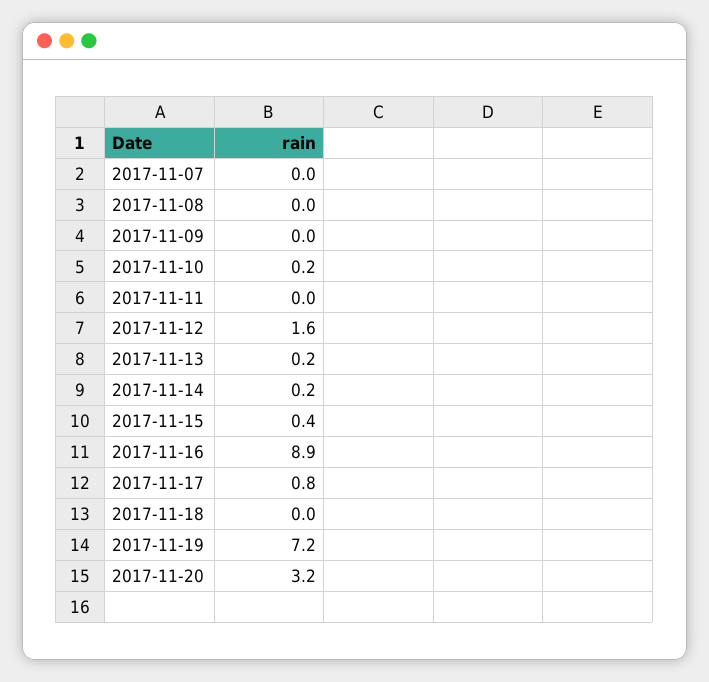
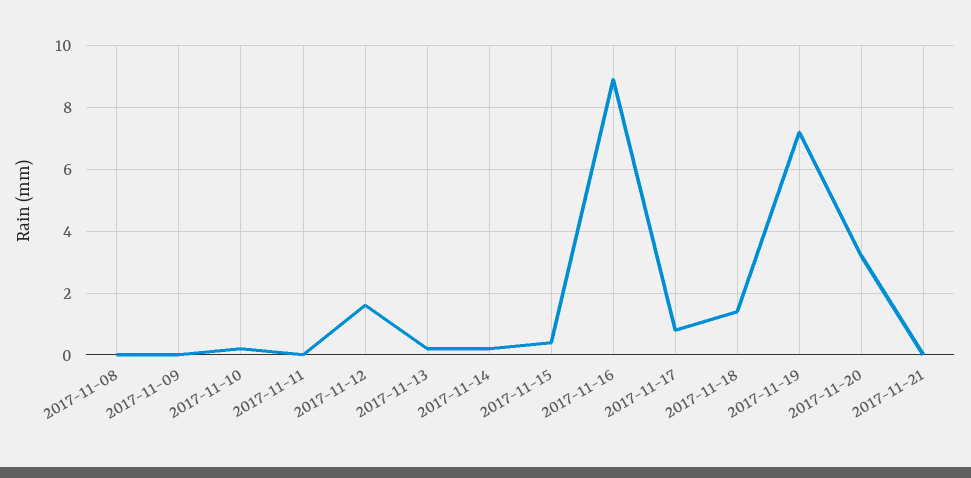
2017-11-07: 0 -> none
2017-11-18: 0 -> 1.5
2017-11-21: none -> 0

